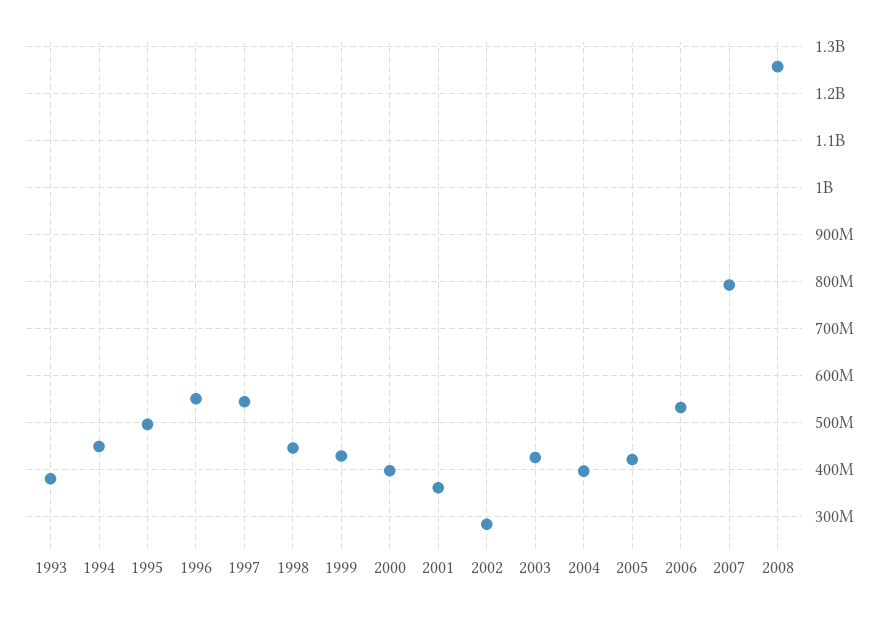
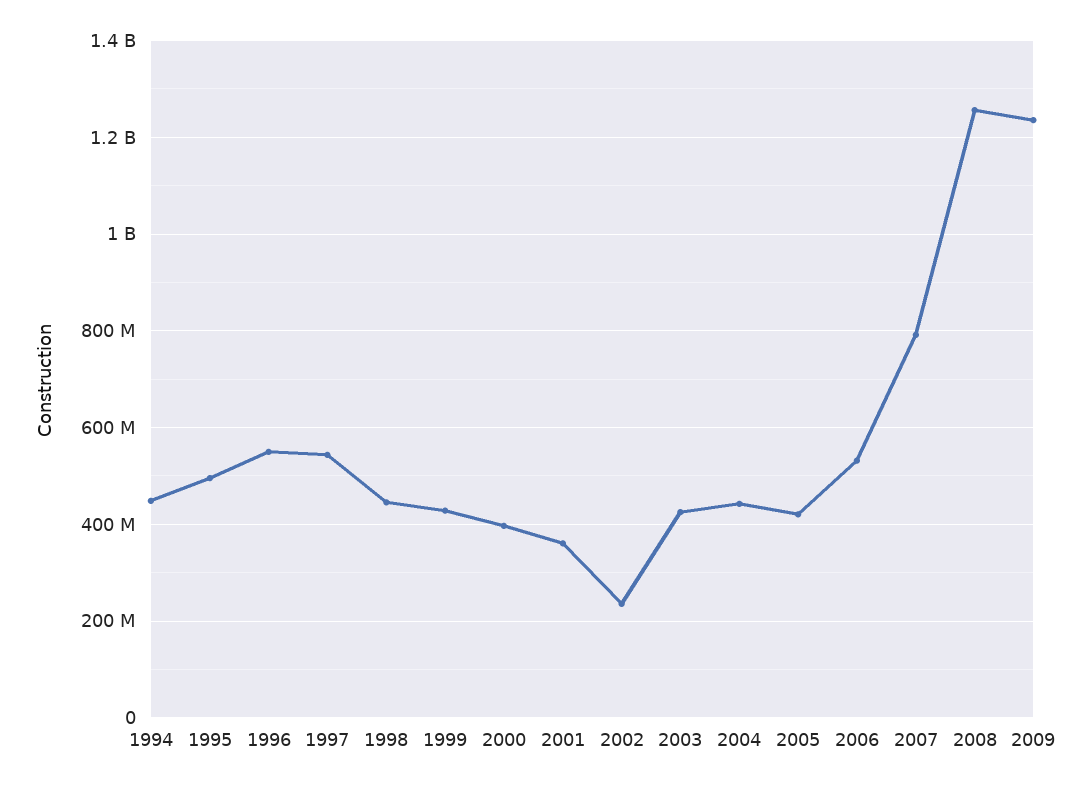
1993: 380000000 -> none
2002: 280000000 -> 240000000
2004: 400000000 -> 440000000
2009: none -> 1240000000

